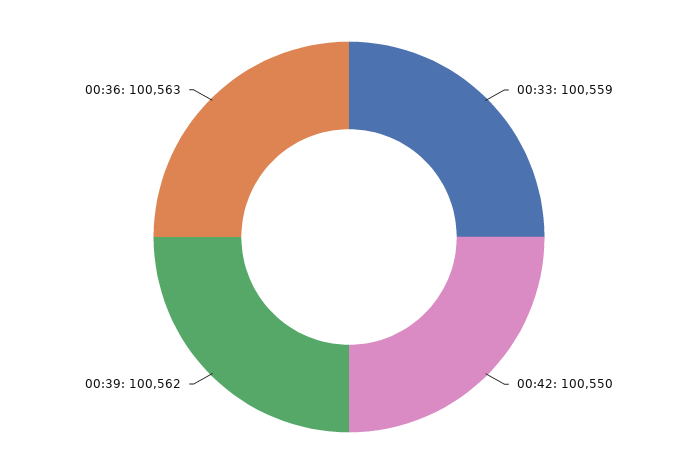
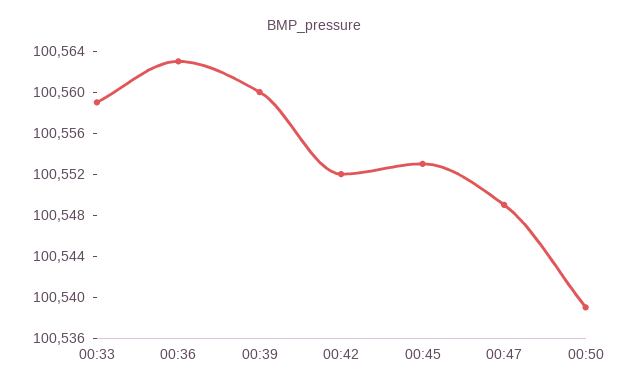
00:42: 100550 -> 100552
00:39: 100562 -> 100560
00:45: none -> 100553
00:47: none -> 100549
00:50: none -> 100539

